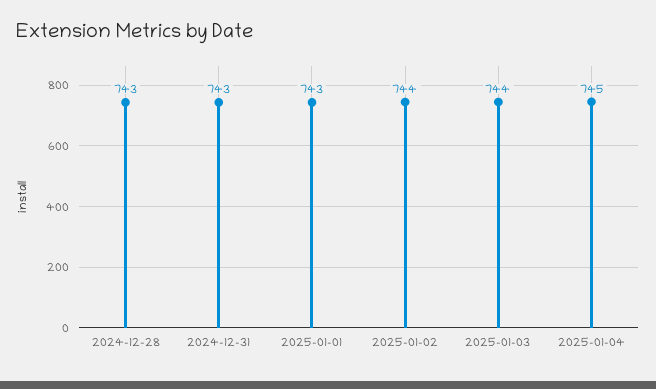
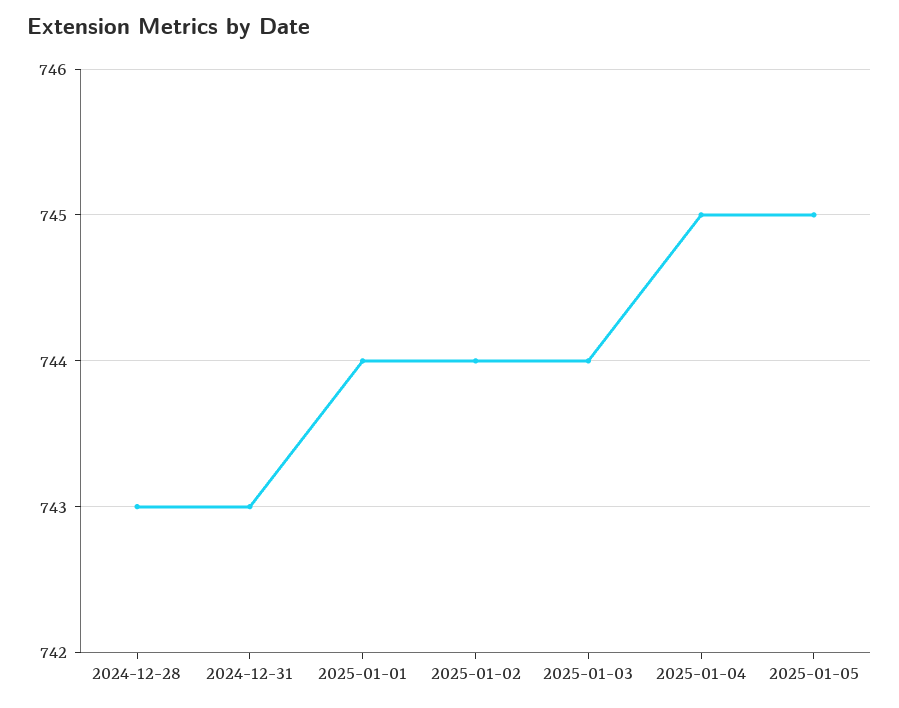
2025-01-01: 743 -> 744
2025-01-05: none -> 745

